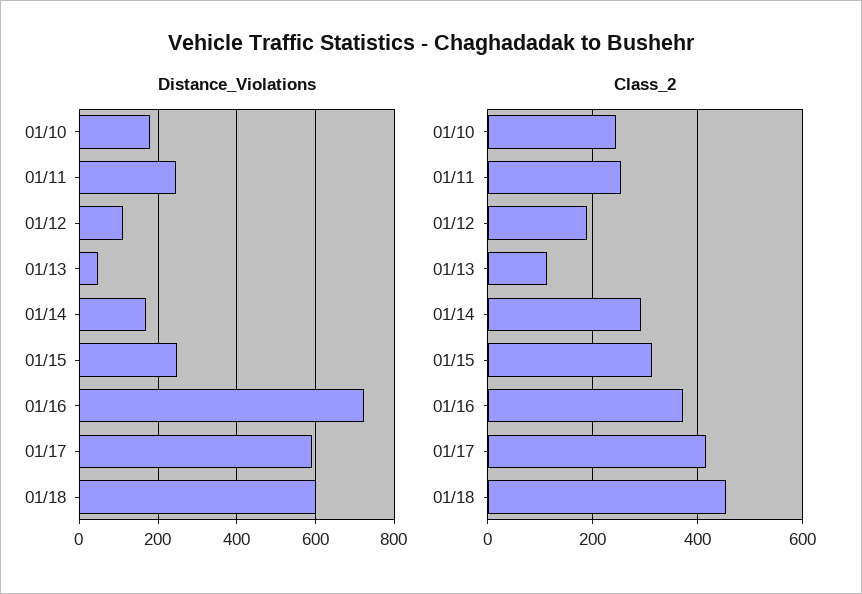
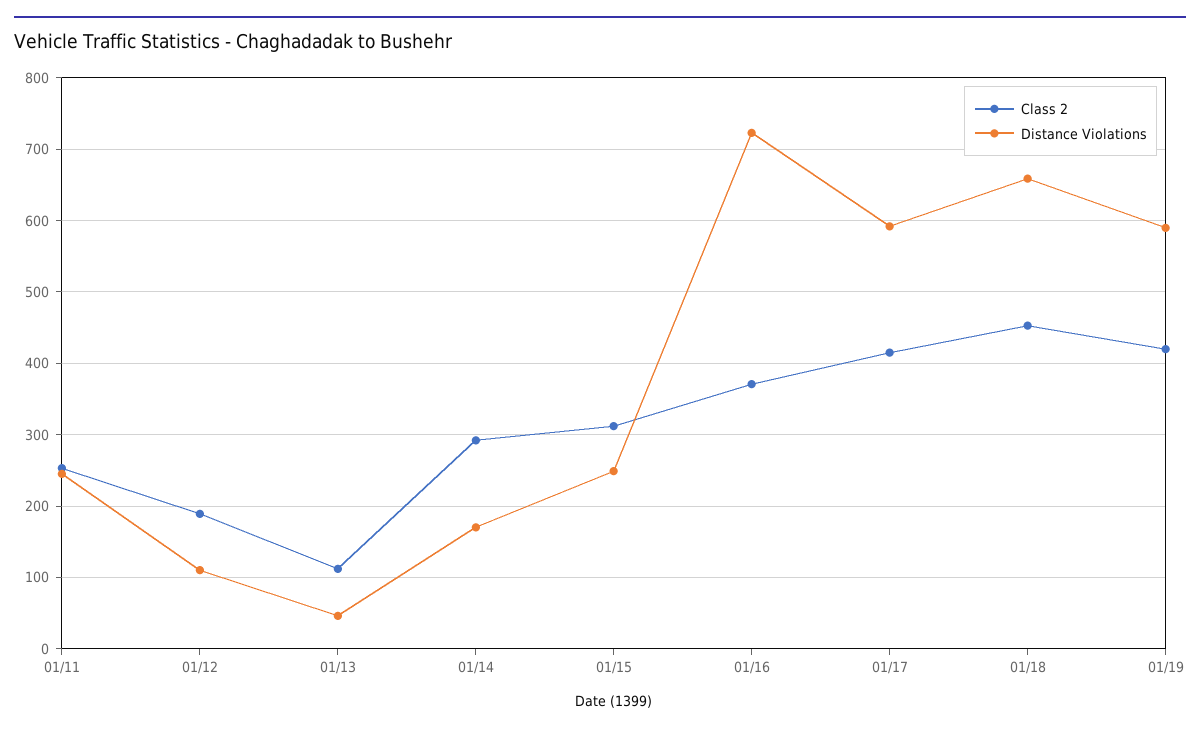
Distance_Violations, 01/10: 180 -> none
Distance_Violations, 01/18: 600 -> 660
Class_2, 01/10: 240 -> none
Class_2, 01/19: none -> 420
Distance_Violations, 01/19: none -> 590

